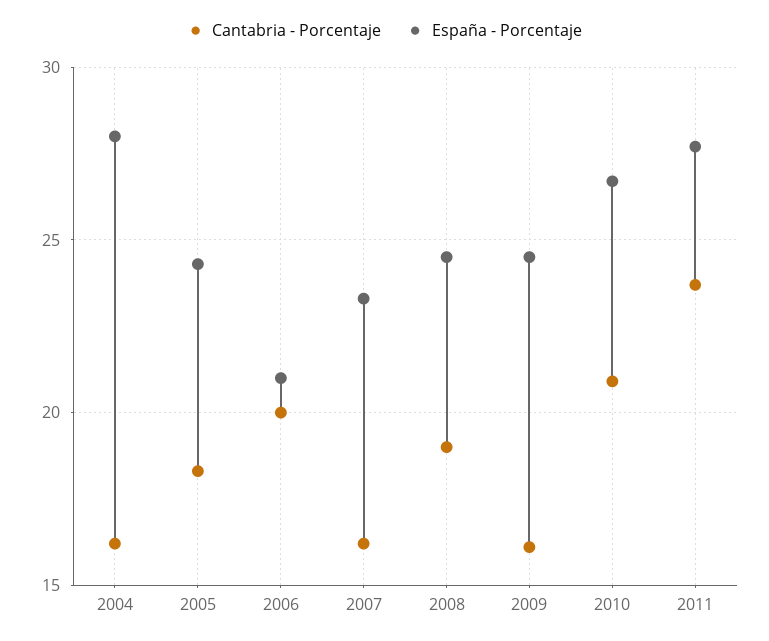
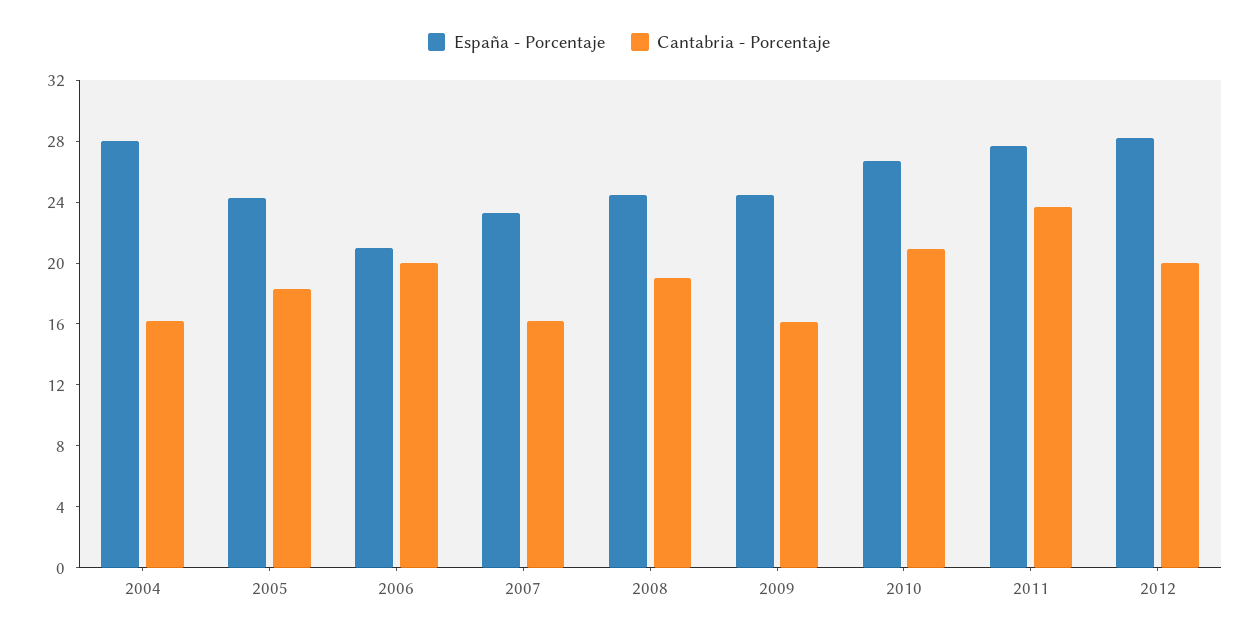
España - Porcentaje, 2012: none -> 28
Cantabria - Porcentaje, 2012: none -> 20

